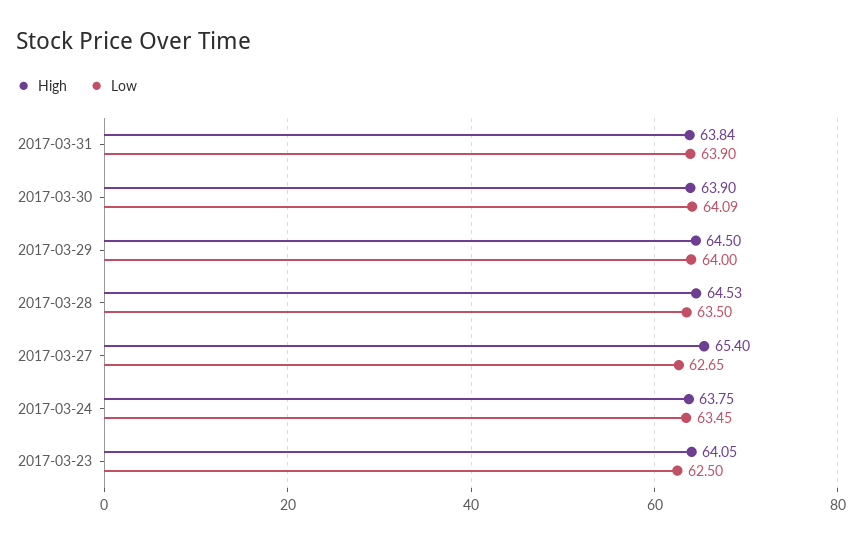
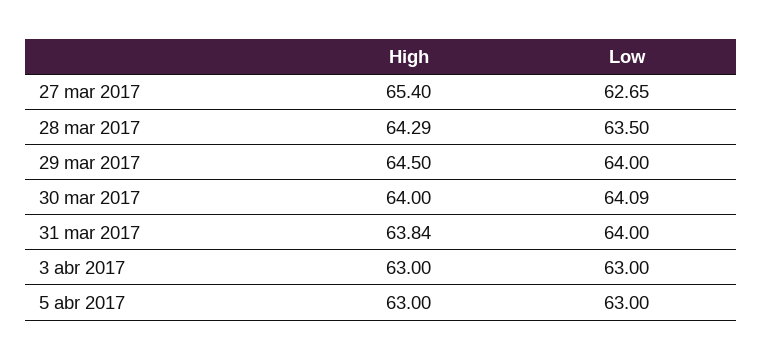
Low, 2017-03-31: 63.9 -> 64
High, 2017-03-30: 63.9 -> 64
High, 2017-03-28: 64.53 -> 64.29
High, 2017-03-24: 63.75 -> none
Low, 2017-03-24: 63.45 -> none
High, 2017-03-23: 64.05 -> none
Low, 2017-03-23: 62.5 -> none
High, 3 abr 2017: none -> 63
Low, 3 abr 2017: none -> 63
High, 5 abr 2017: none -> 63
Low, 5 abr 2017: none -> 63

